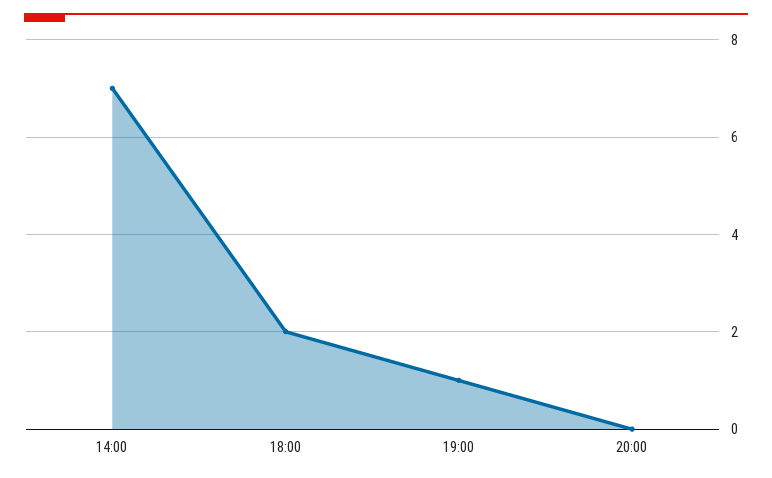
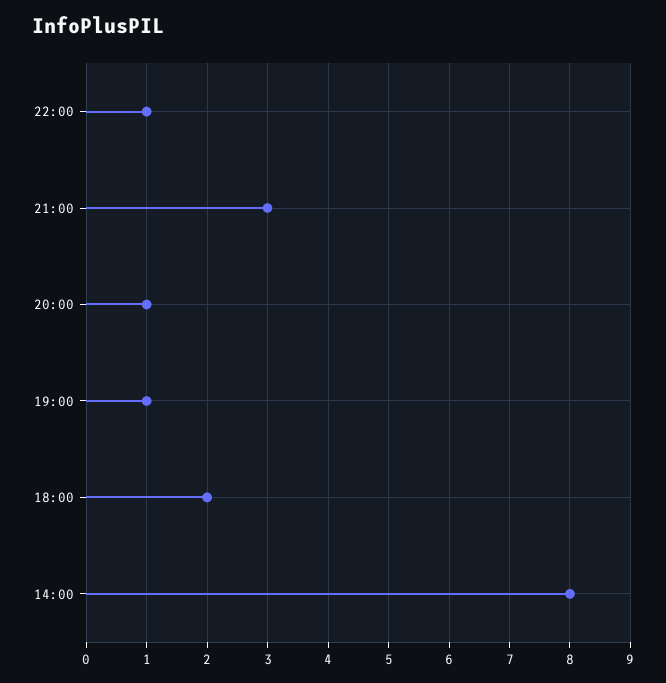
14:00: 7 -> 8
20:00: 0 -> 1
22:00: none -> 1
21:00: none -> 3

